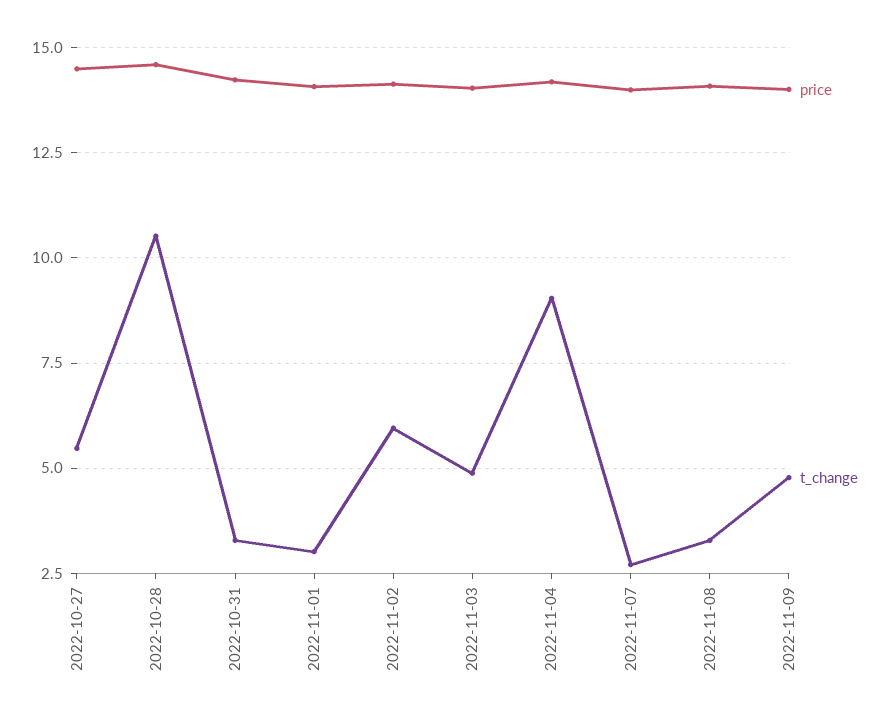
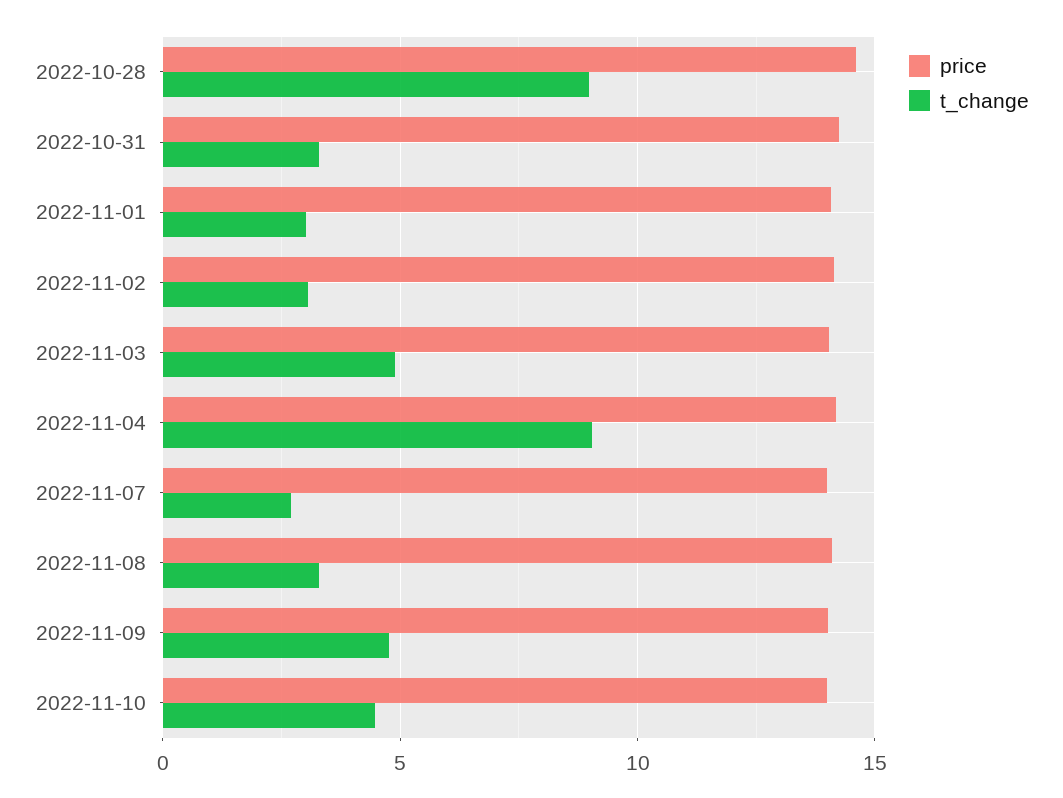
price, 2022-10-27: 14.5 -> none
t_change, 2022-10-27: 5.5 -> none
t_change, 2022-10-28: 10.5 -> 9
t_change, 2022-11-02: 6 -> 3
price, 2022-11-10: none -> 14
t_change, 2022-11-10: none -> 4.5

